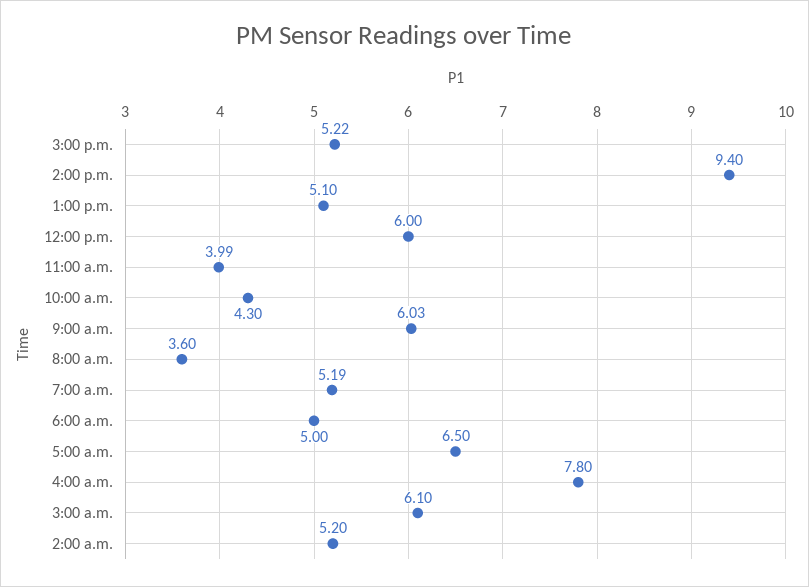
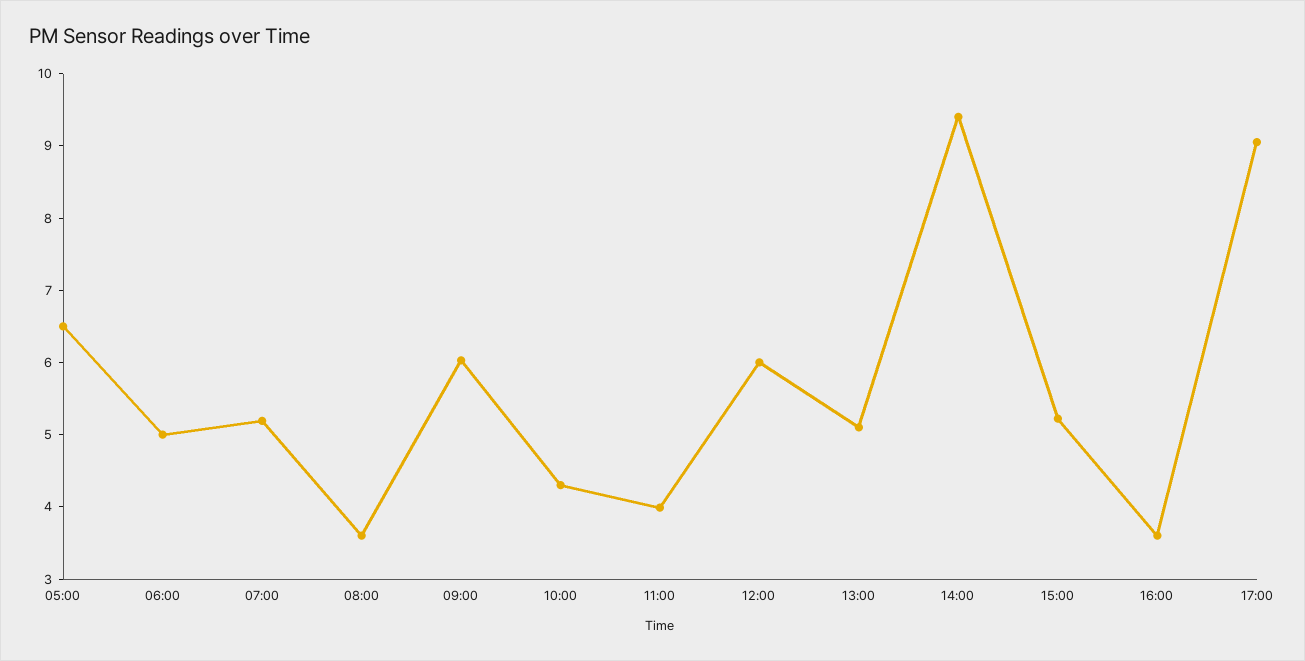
4:00 a.m.: 7.8 -> none
3:00 a.m.: 6.1 -> none
2:00 a.m.: 5.2 -> none
16:00: none -> 3.6
17:00: none -> 9

